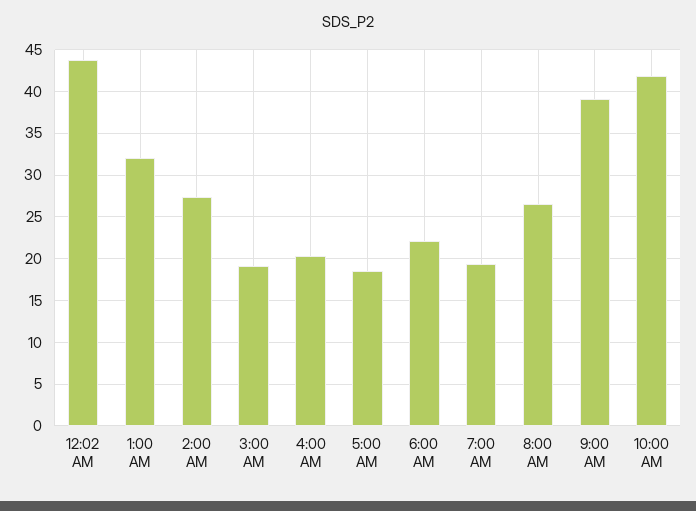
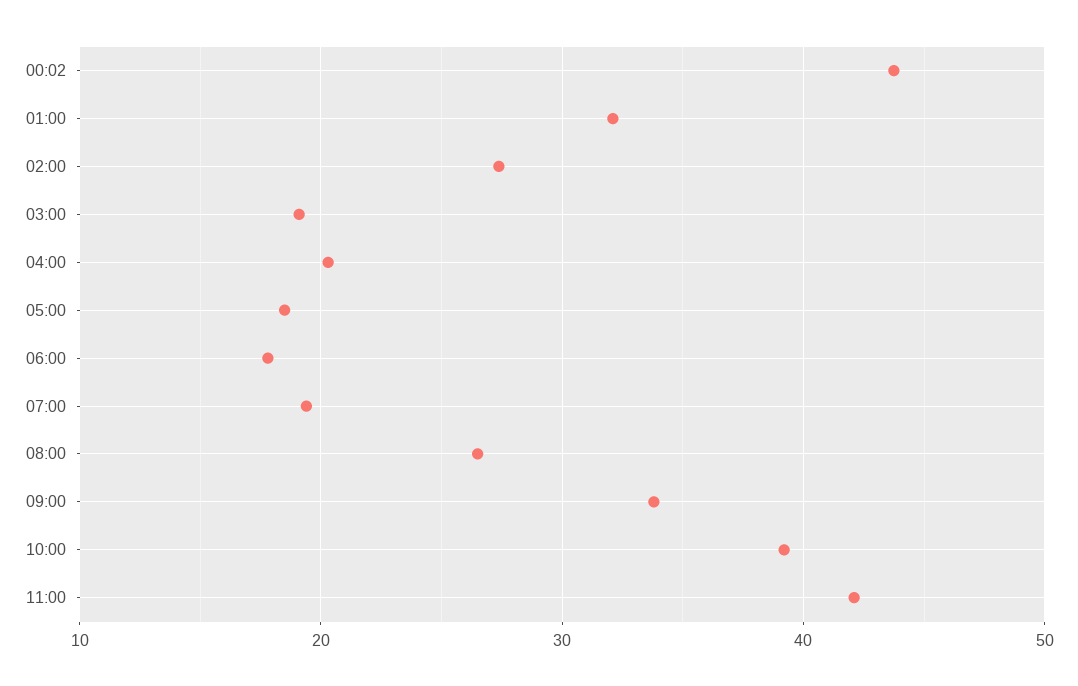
6:00 AM: 22 -> 18
9:00 AM: 39 -> 34
10:00 AM: 42 -> 39
11:00: none -> 42

